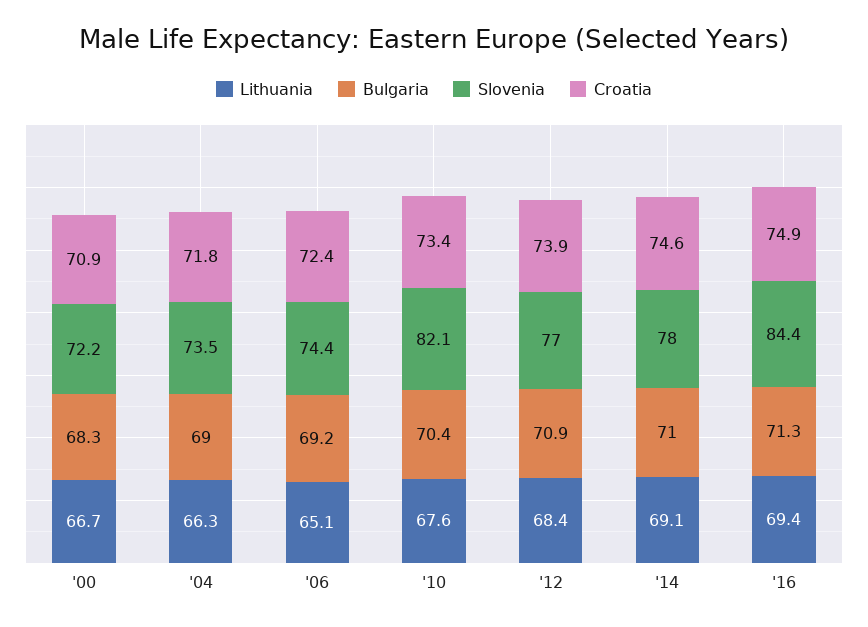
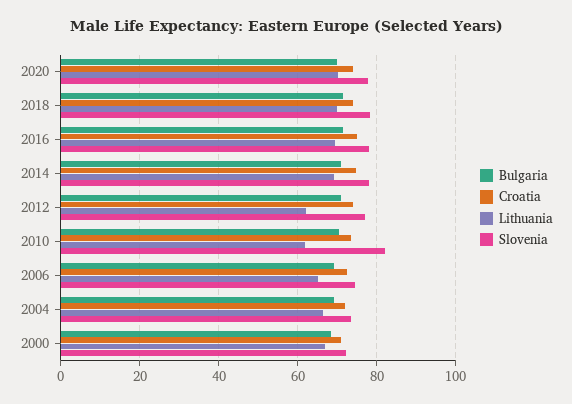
Lithuania, '10: 67.6 -> 62
Lithuania, '12: 68.4 -> 62
Slovenia, '16: 84.4 -> 78
Bulgaria, 2020: none -> 70
Croatia, 2020: none -> 74
Lithuania, 2020: none -> 70
Slovenia, 2020: none -> 78
Bulgaria, 2018: none -> 72
Croatia, 2018: none -> 74
Lithuania, 2018: none -> 70
Slovenia, 2018: none -> 78

